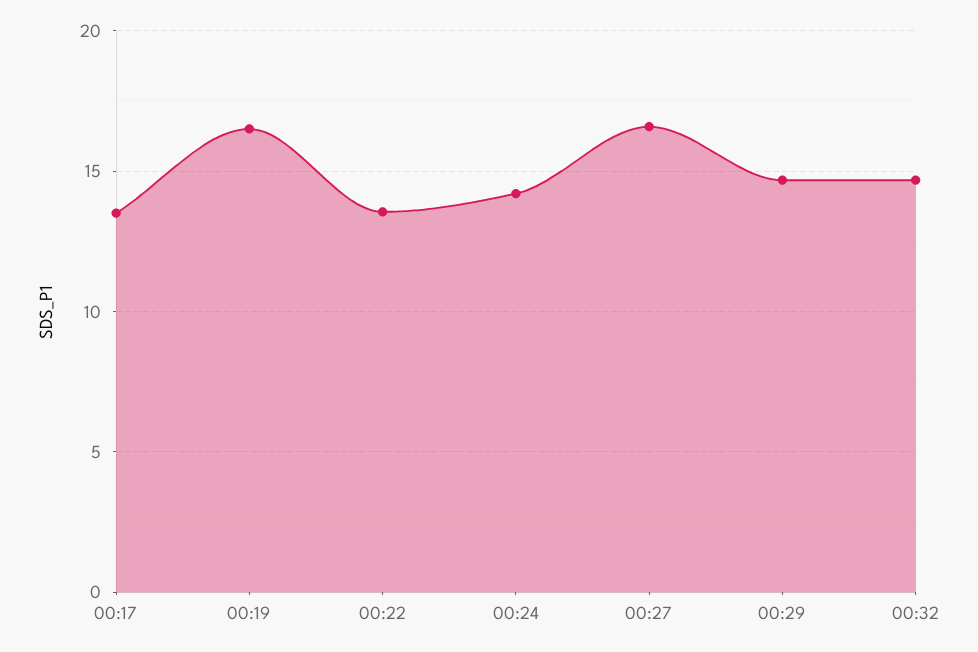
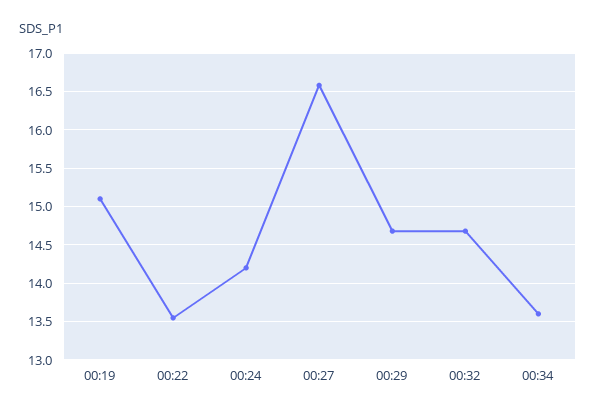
00:17: 13.5 -> none
00:19: 16.5 -> 15.1
00:34: none -> 13.6

